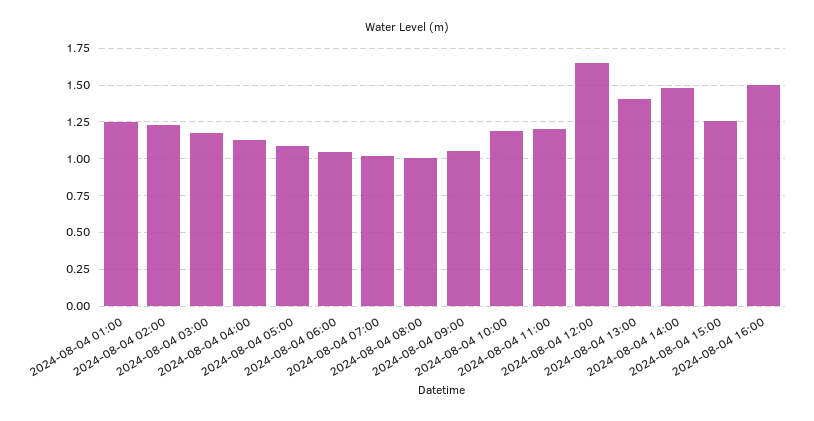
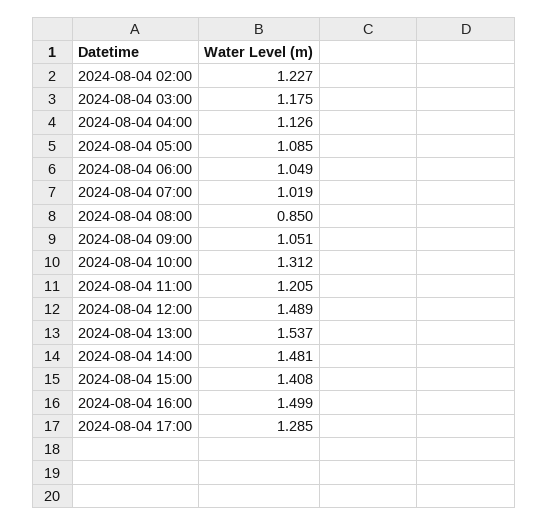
2024-08-04 01:00: 1.25 -> none
2024-08-04 08:00: 1 -> 0.85
2024-08-04 10:00: 1.2 -> 1.312
2024-08-04 12:00: 1.65 -> 1.489
2024-08-04 13:00: 1.4 -> 1.537
2024-08-04 15:00: 1.25 -> 1.408
2024-08-04 17:00: none -> 1.285

